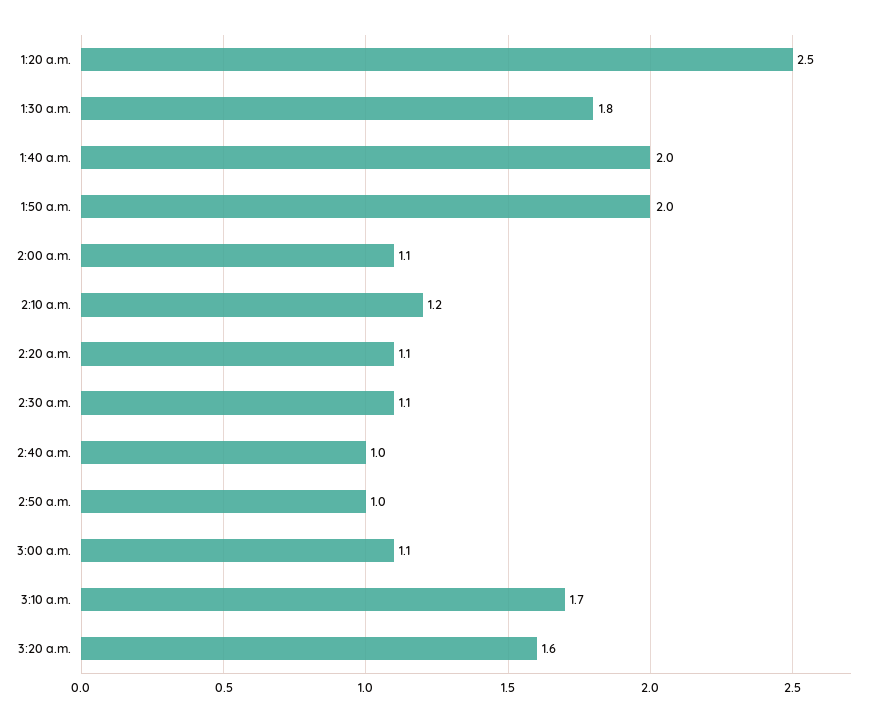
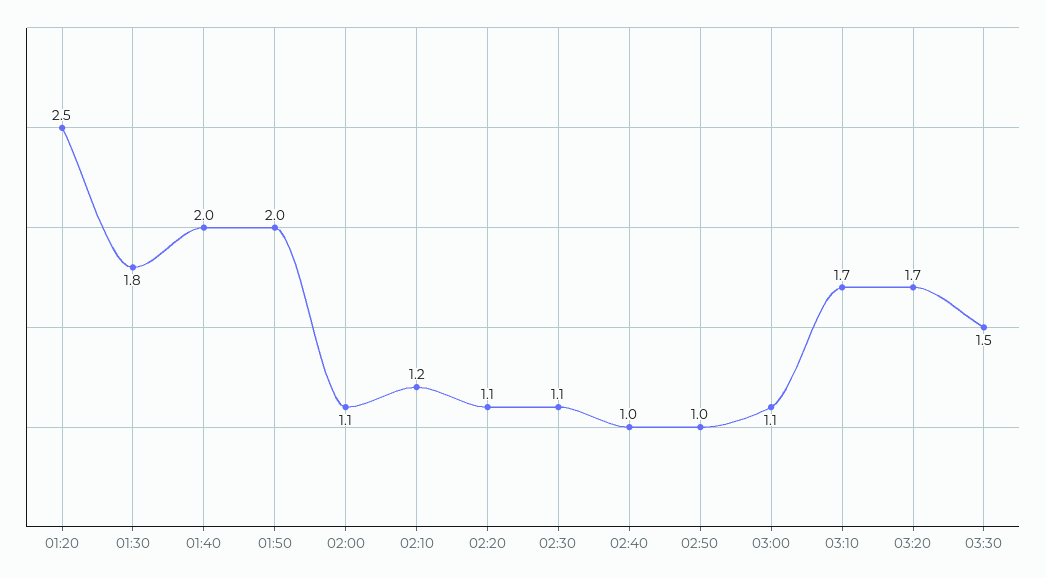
3:20 a.m.: 1.6 -> 1.7
03:30: none -> 1.5

